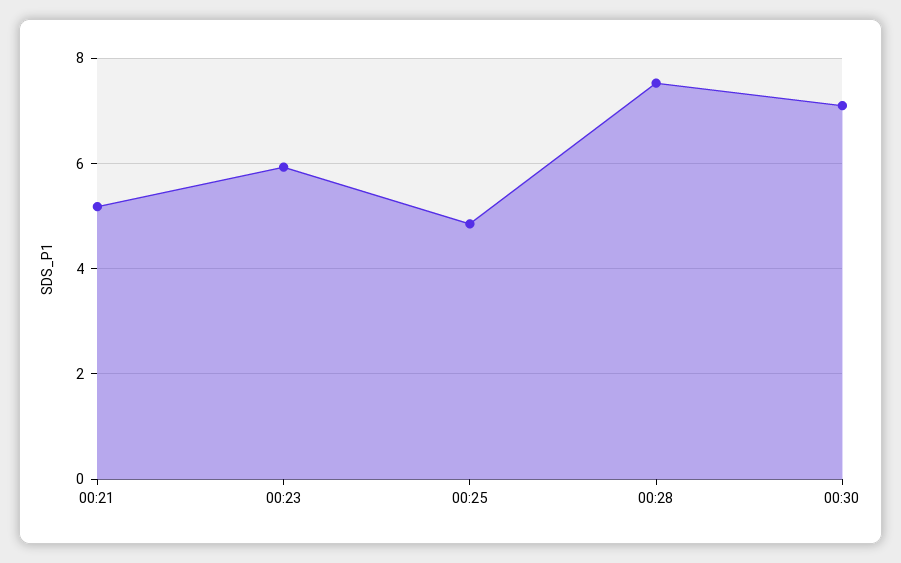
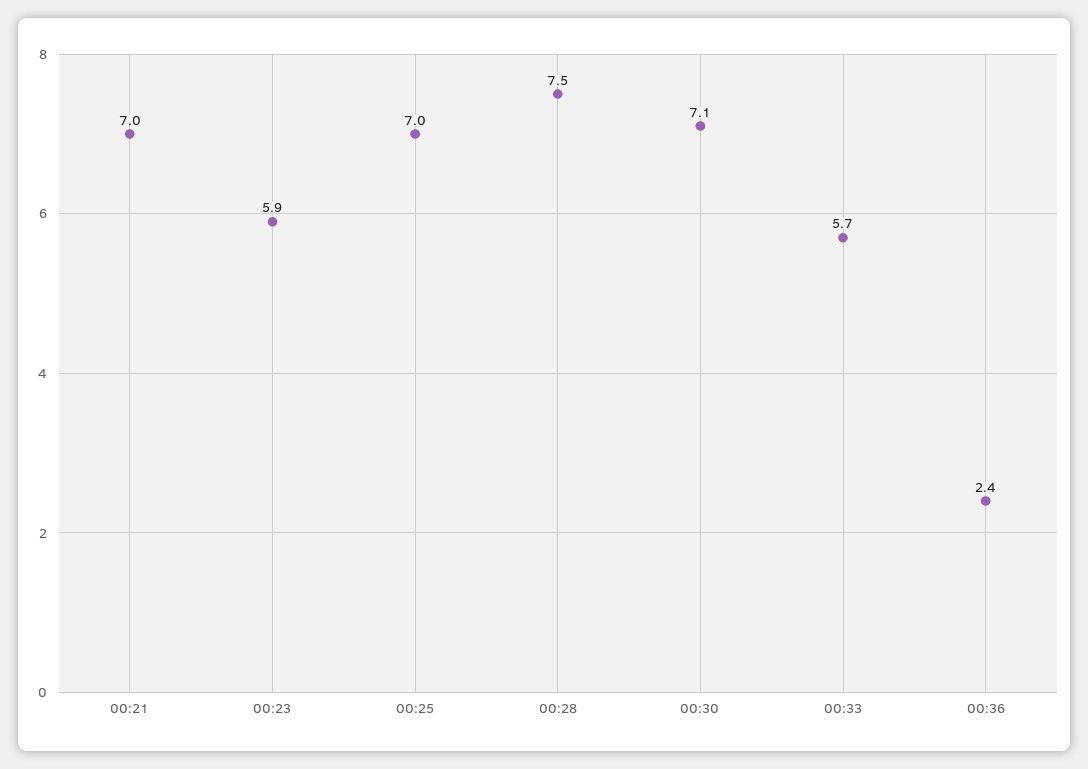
00:21: 5.2 -> 7
00:25: 4.8 -> 7
00:33: none -> 5.7
00:36: none -> 2.4

